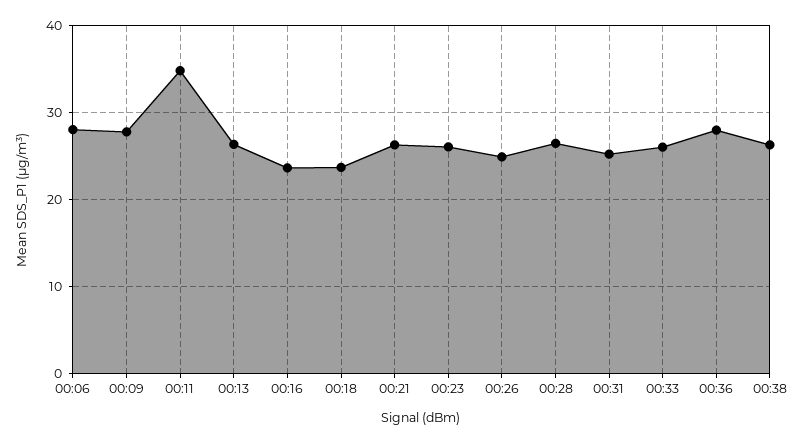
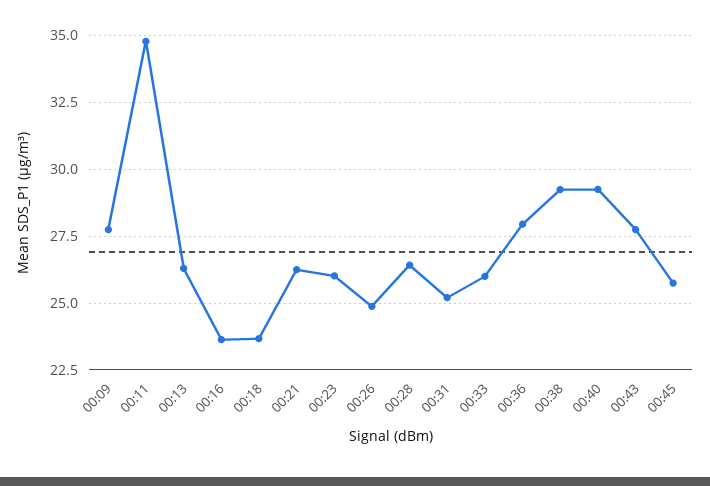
00:06: 28 -> none
00:38: 26 -> 29.25
00:40: none -> 29.25
00:43: none -> 27.75
00:45: none -> 25.75

